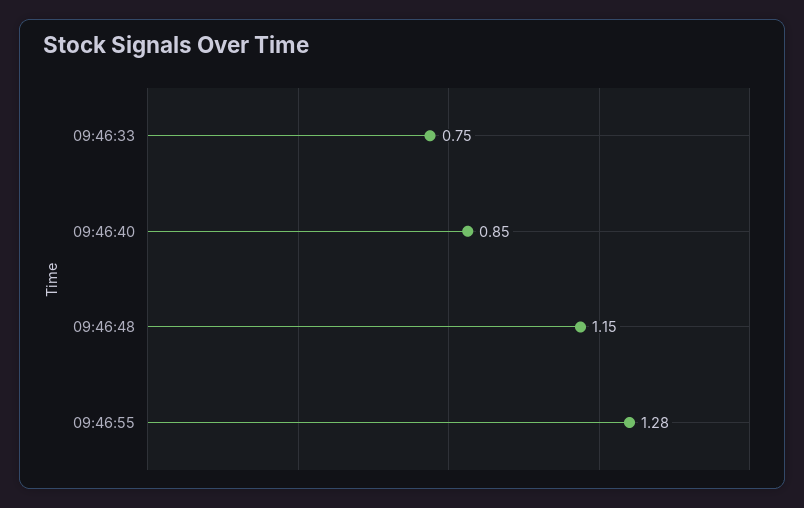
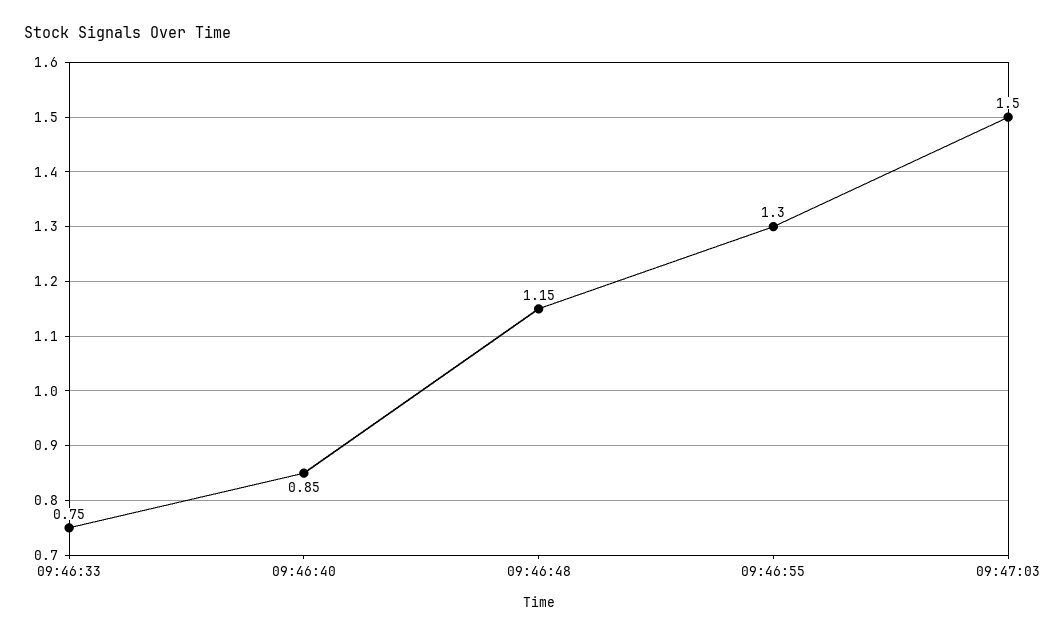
09:46:55: 1.28 -> 1.3
09:47:03: none -> 1.5

